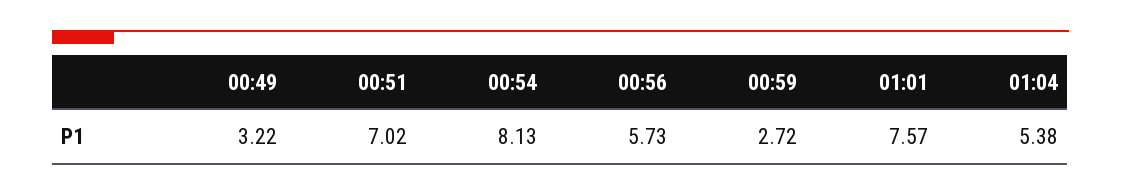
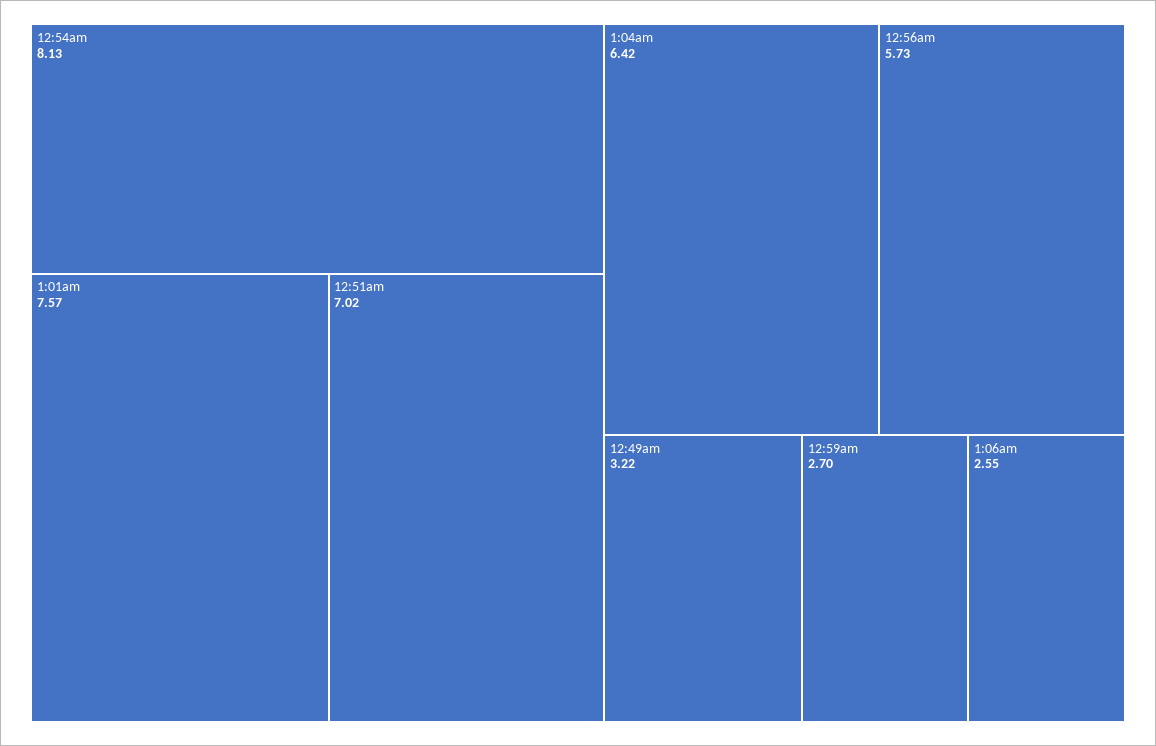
00:59: 2.72 -> 2.7
01:04: 5.38 -> 6.42
1:06am: none -> 2.55

